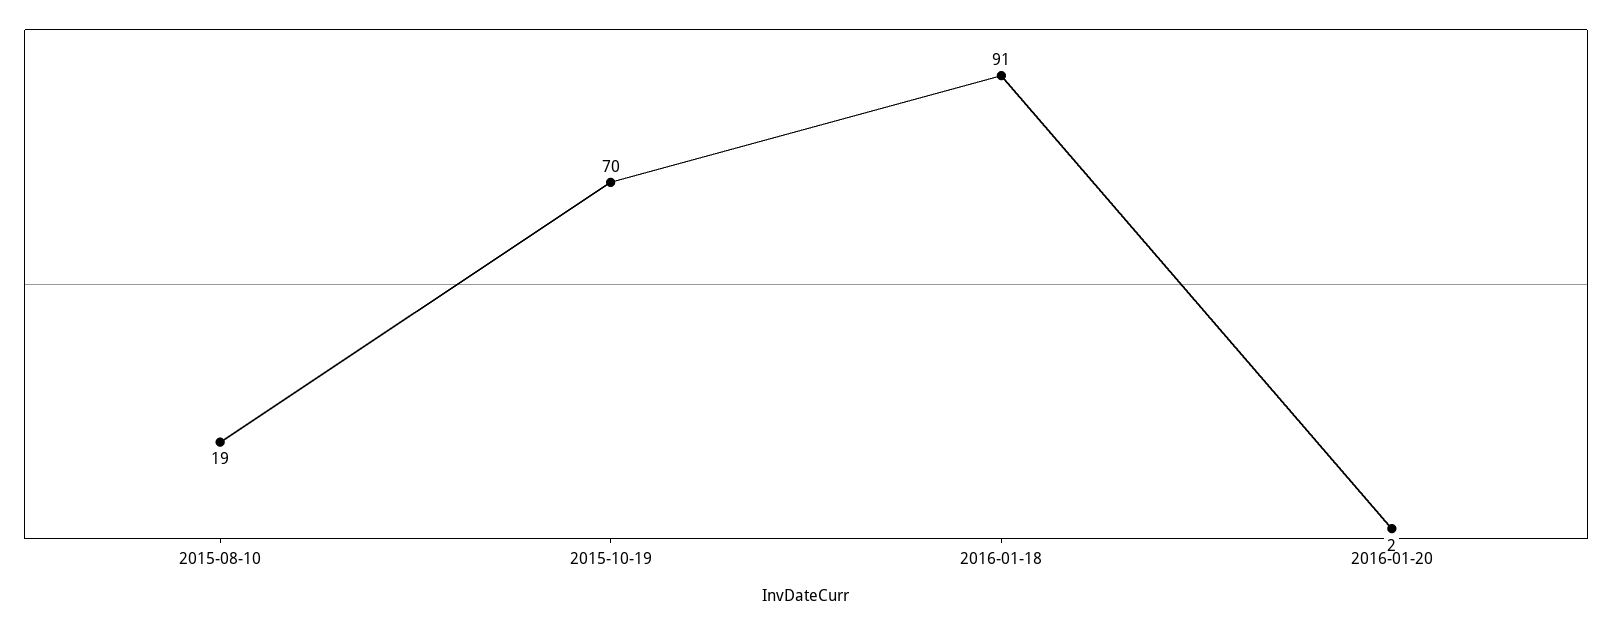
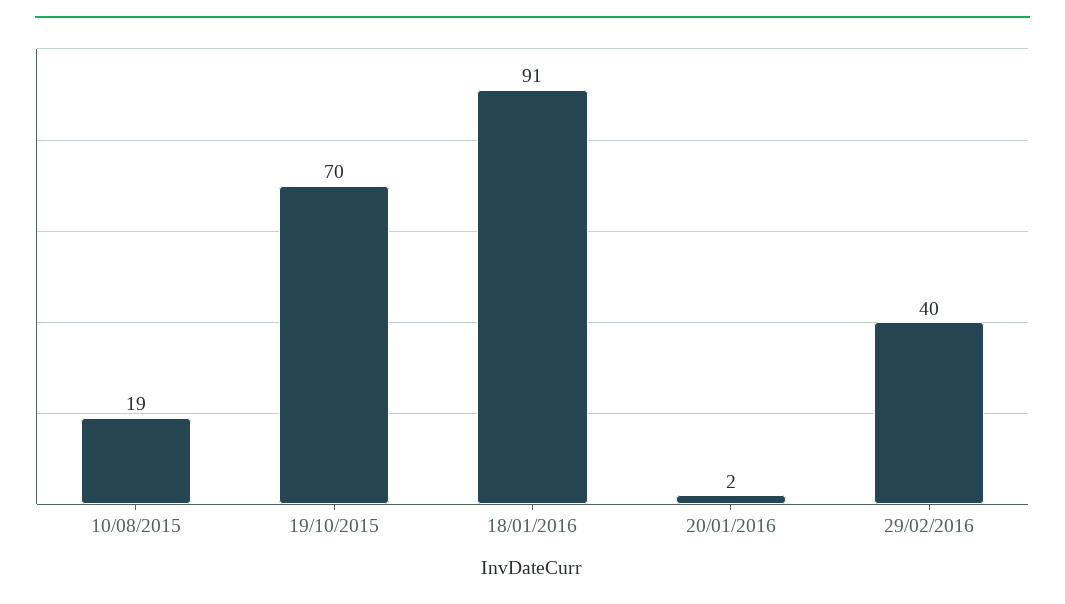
29/02/2016: none -> 40

